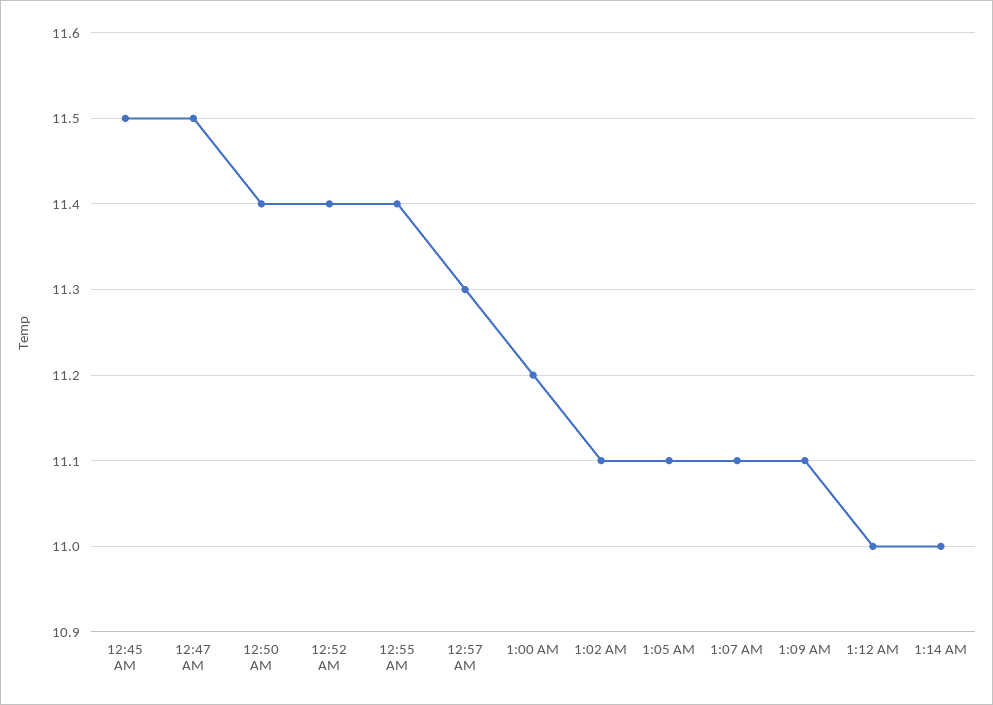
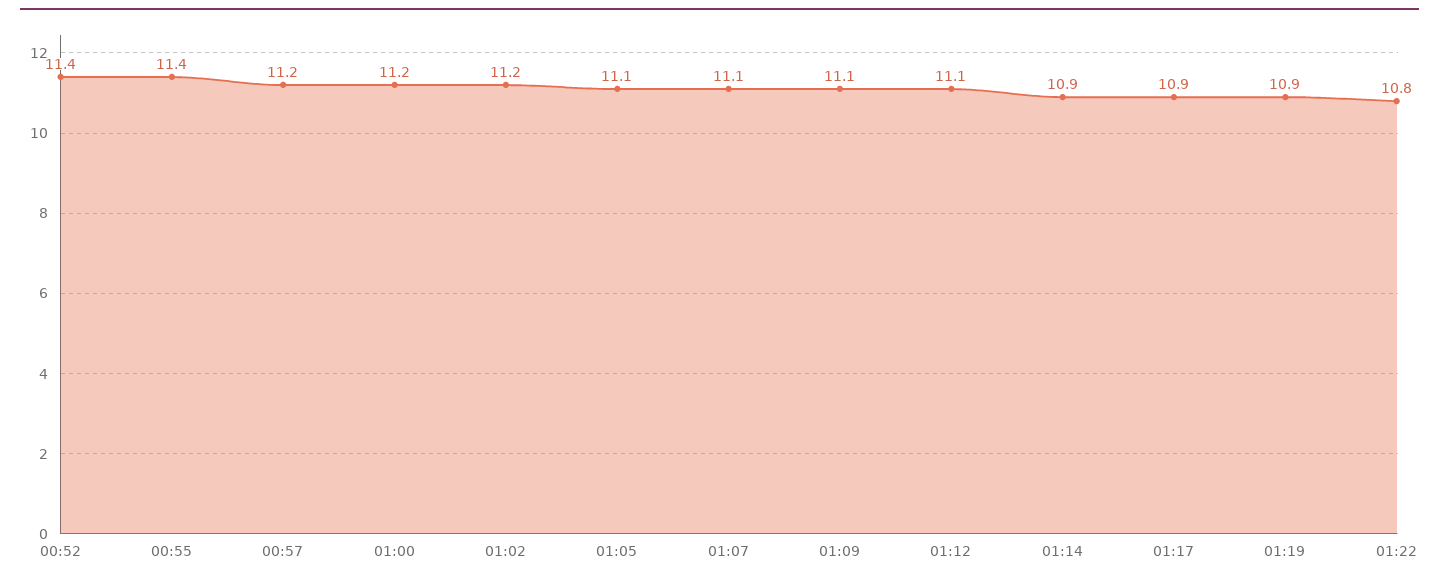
12:45 AM: 11.5 -> none
12:47 AM: 11.5 -> none
12:50 AM: 11.4 -> none
12:57 AM: 11.3 -> 11.2
1:02 AM: 11.1 -> 11.2
1:12 AM: 11 -> 11.1
1:14 AM: 11 -> 10.9
01:17: none -> 10.9
01:19: none -> 10.9
01:22: none -> 10.8

